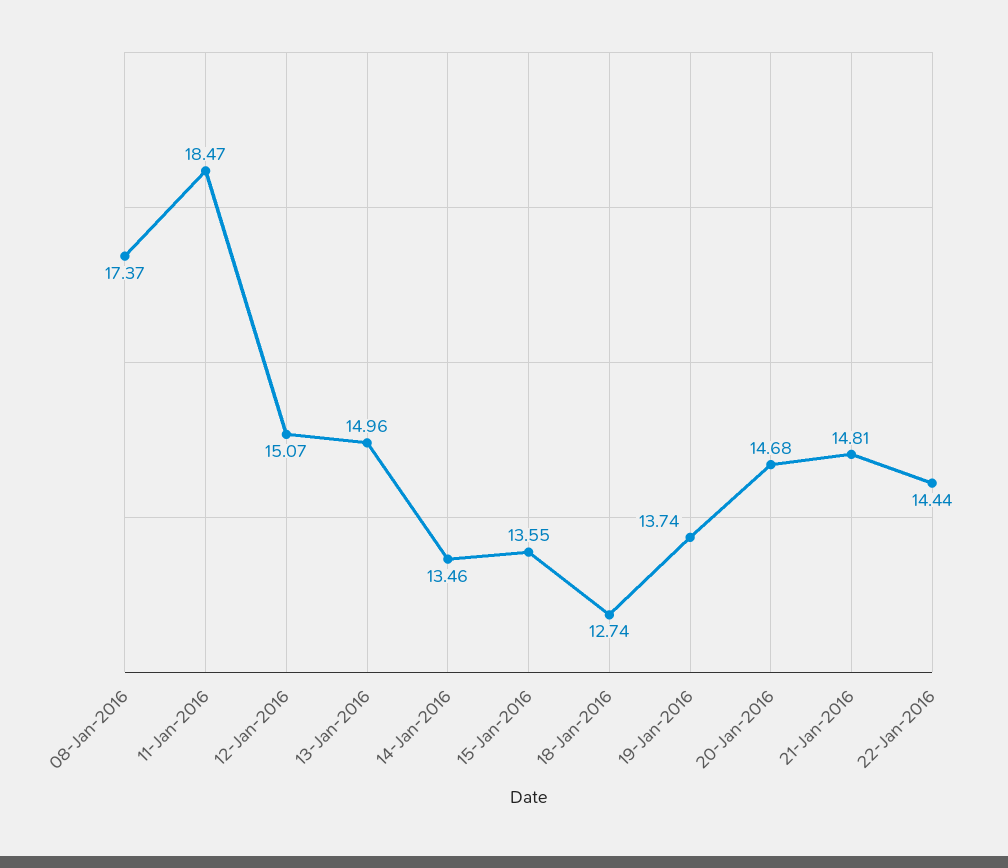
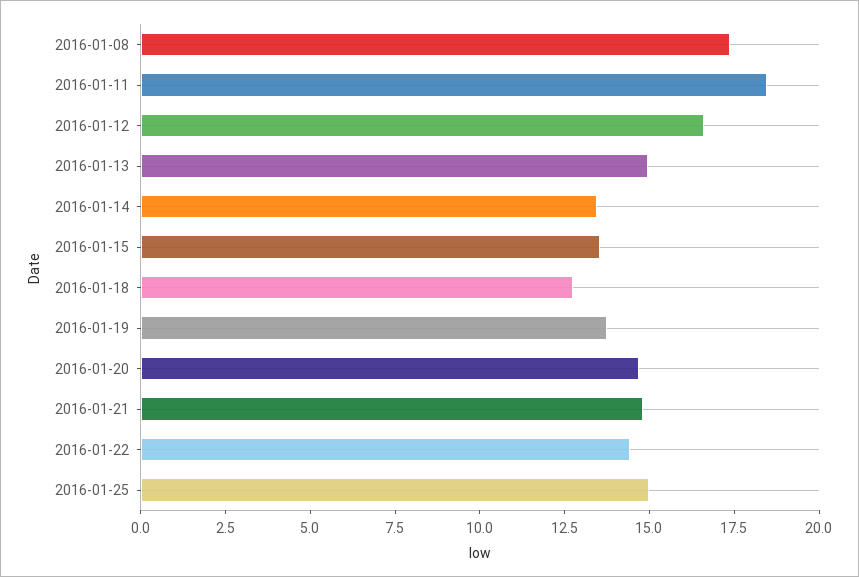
12-Jan-2016: 15.07 -> 16.5
2016-01-25: none -> 15

